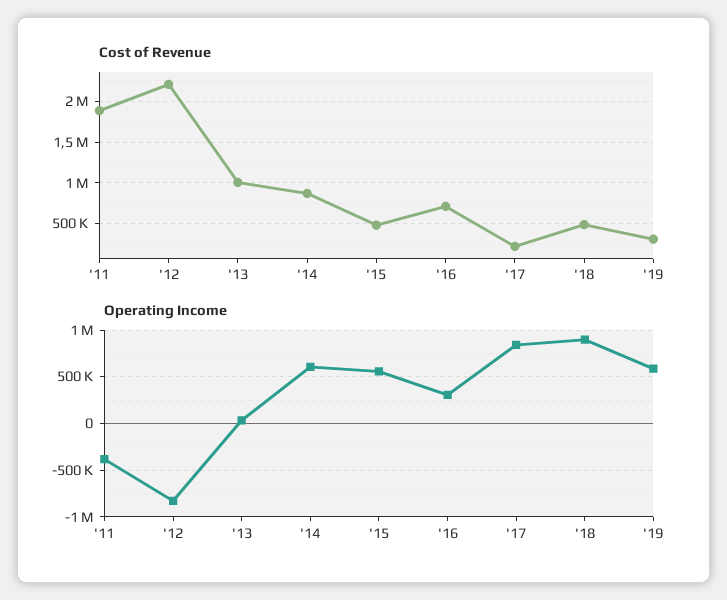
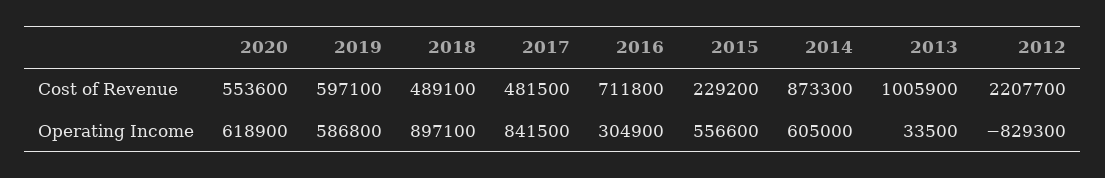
Cost of Revenue, '11: 1900000 -> none
Cost of Revenue, '15: 500000 -> 229200
Cost of Revenue, '17: 200000 -> 481500
Cost of Revenue, '19: 300000 -> 597100
Operating Income, '11: -400000 -> none
Cost of Revenue, 2020: none -> 553600
Operating Income, 2020: none -> 618900

